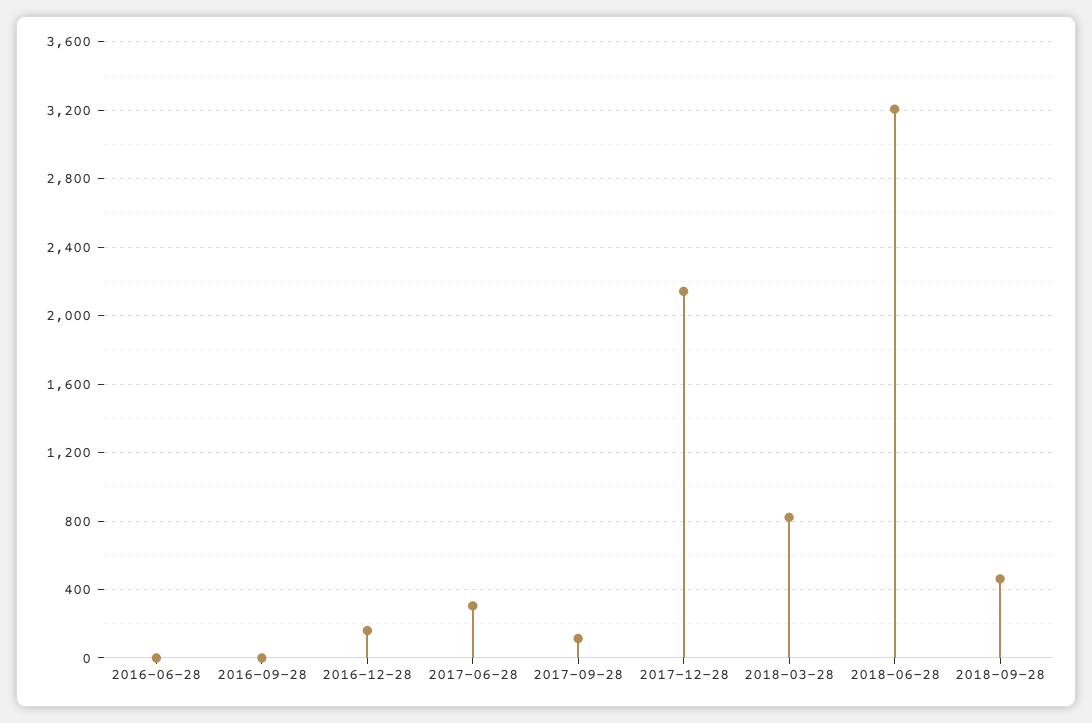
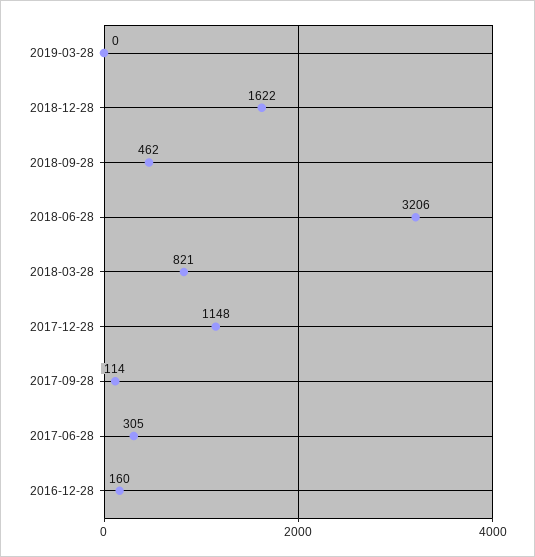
2016-06-28: 0 -> none
2016-09-28: 0 -> none
2017-12-28: 2150 -> 1148
2019-03-28: none -> 0
2018-12-28: none -> 1622

